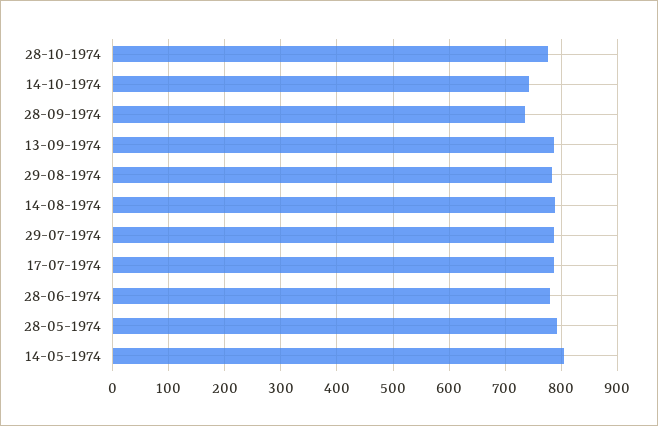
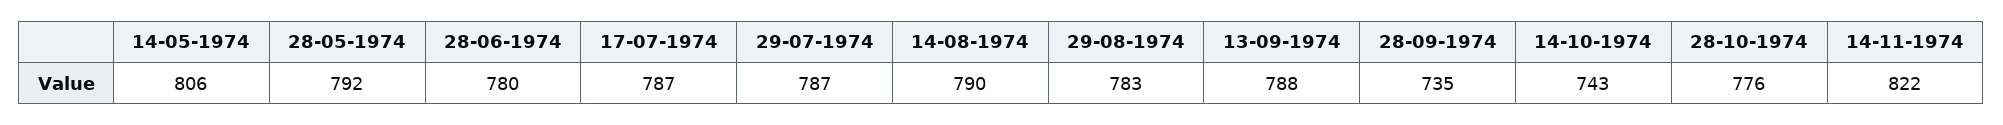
14-11-1974: none -> 822

